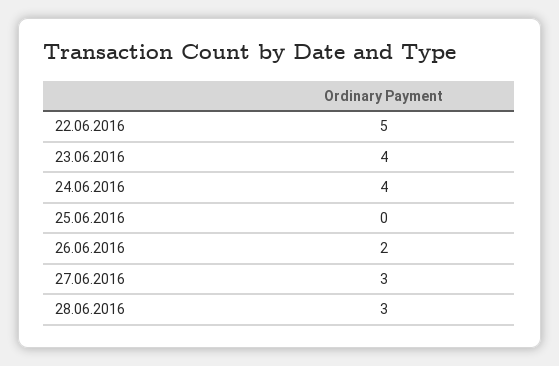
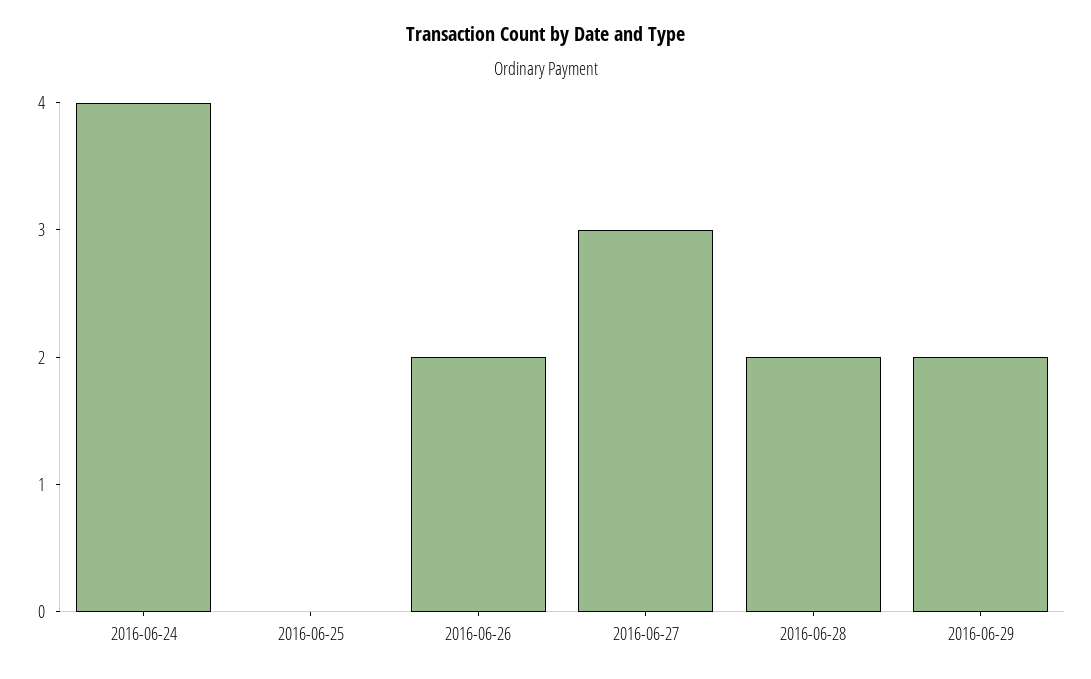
22.06.2016: 5 -> none
23.06.2016: 4 -> none
28.06.2016: 3 -> 2
2016-06-29: none -> 2

